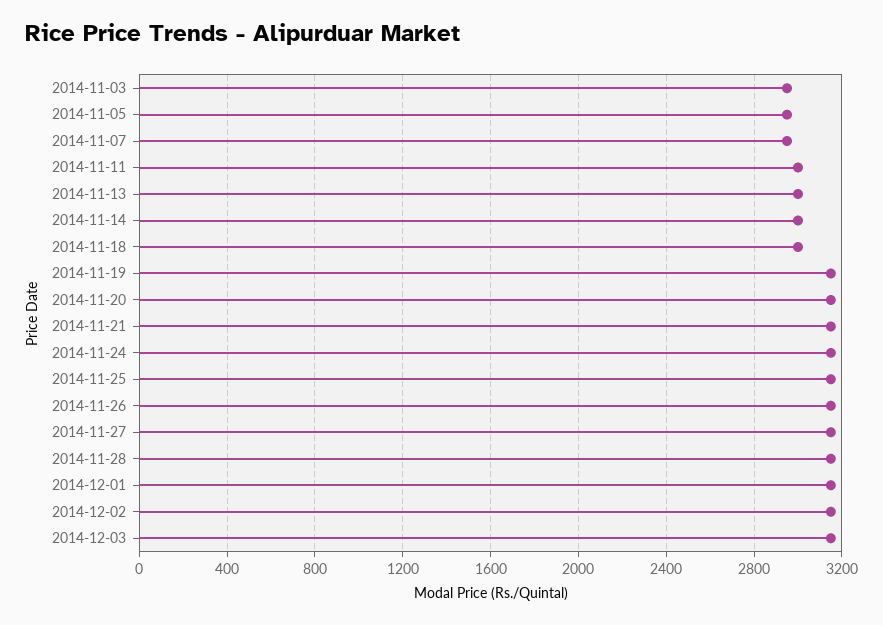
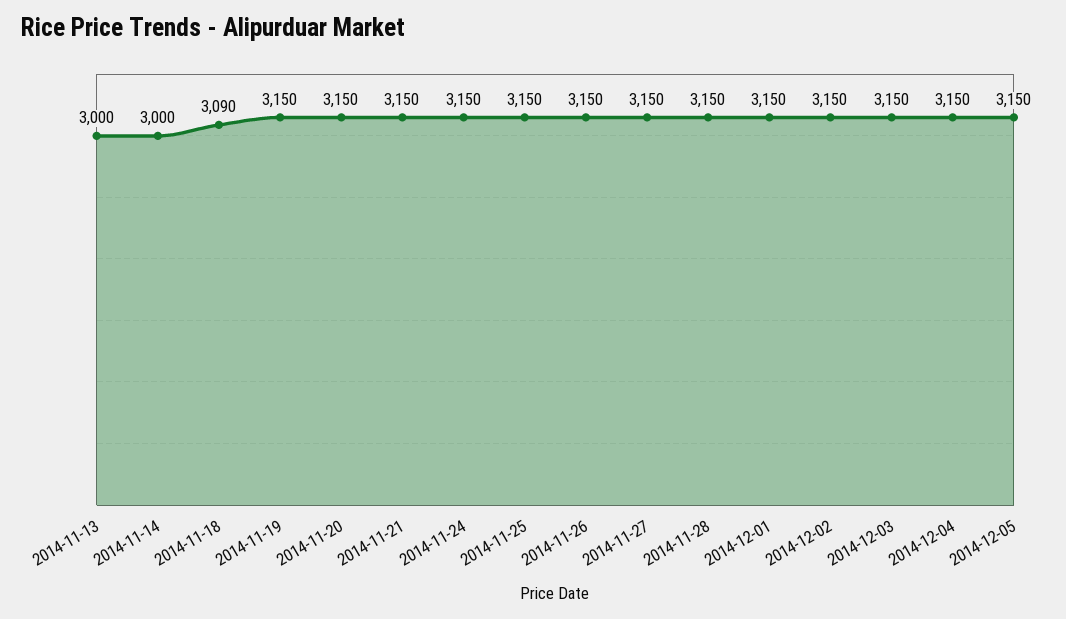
2014-11-03: 2950 -> none
2014-11-05: 2950 -> none
2014-11-07: 2950 -> none
2014-11-11: 3000 -> none
2014-11-18: 3000 -> 3090
2014-12-04: none -> 3150
2014-12-05: none -> 3150

